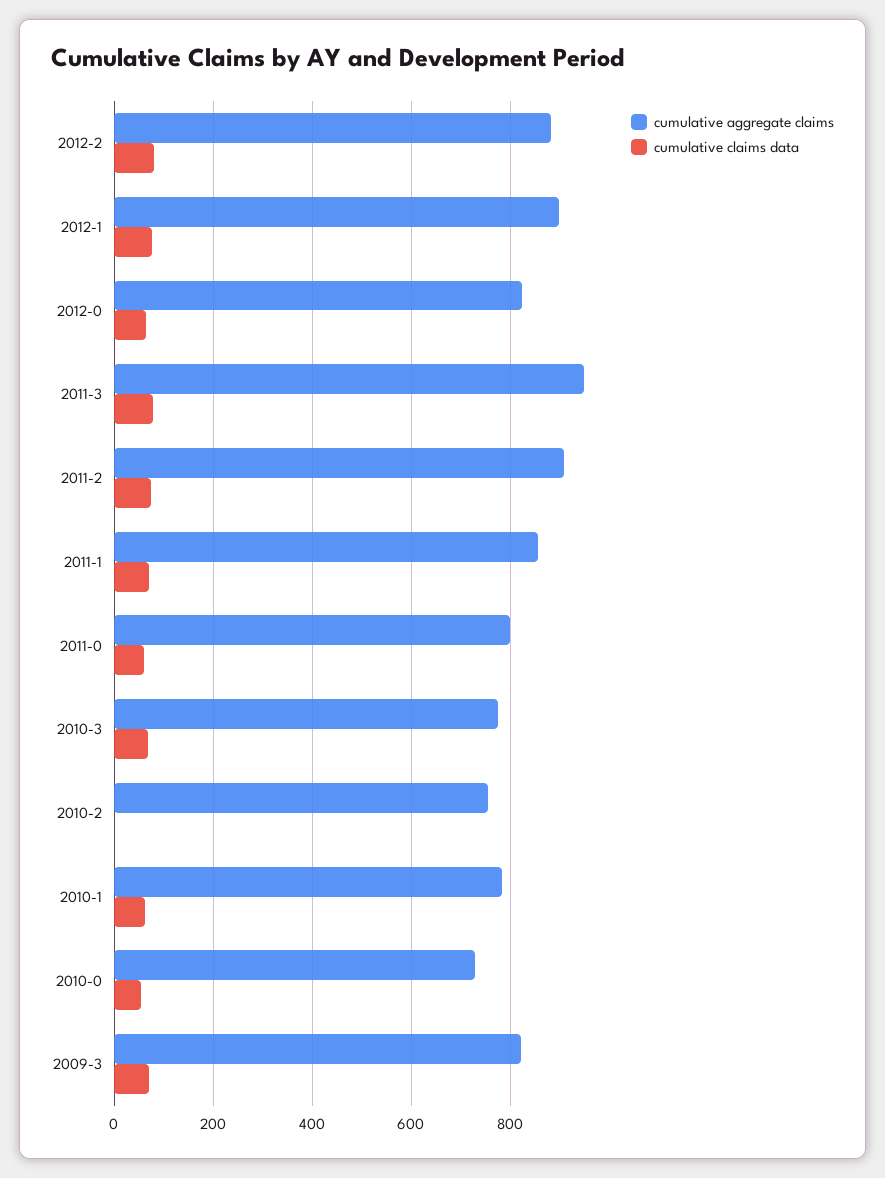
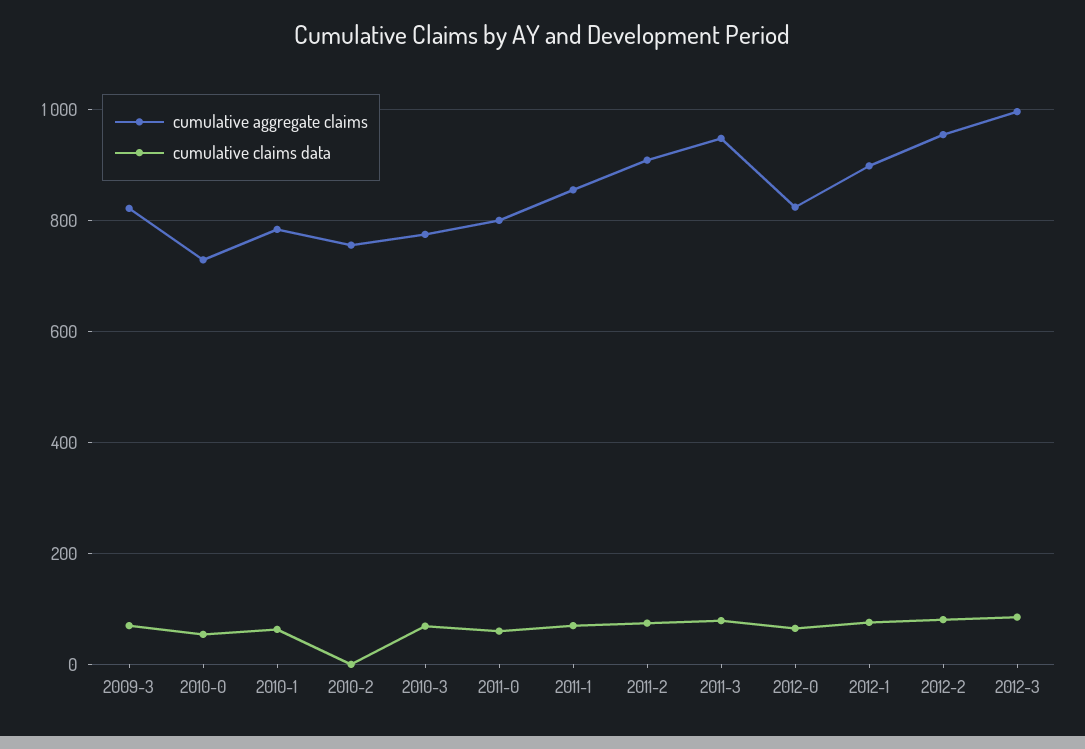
cumulative aggregate claims, 2012-2: 880 -> 960
cumulative aggregate claims, 2012-3: none -> 1000
cumulative claims data, 2012-3: none -> 80

